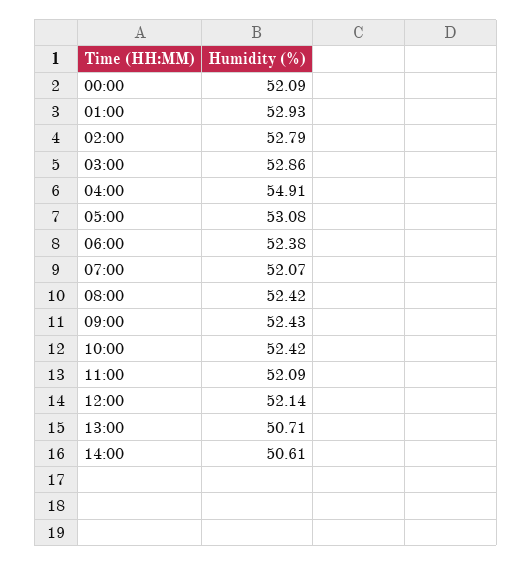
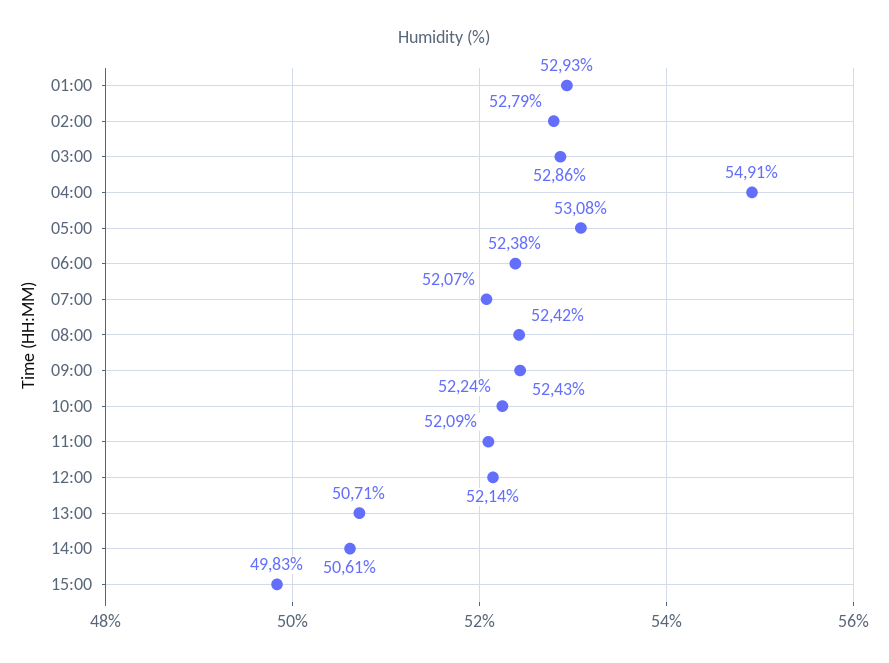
00:00: 52.09 -> none
10:00: 52.42 -> 52.24
15:00: none -> 49.83

